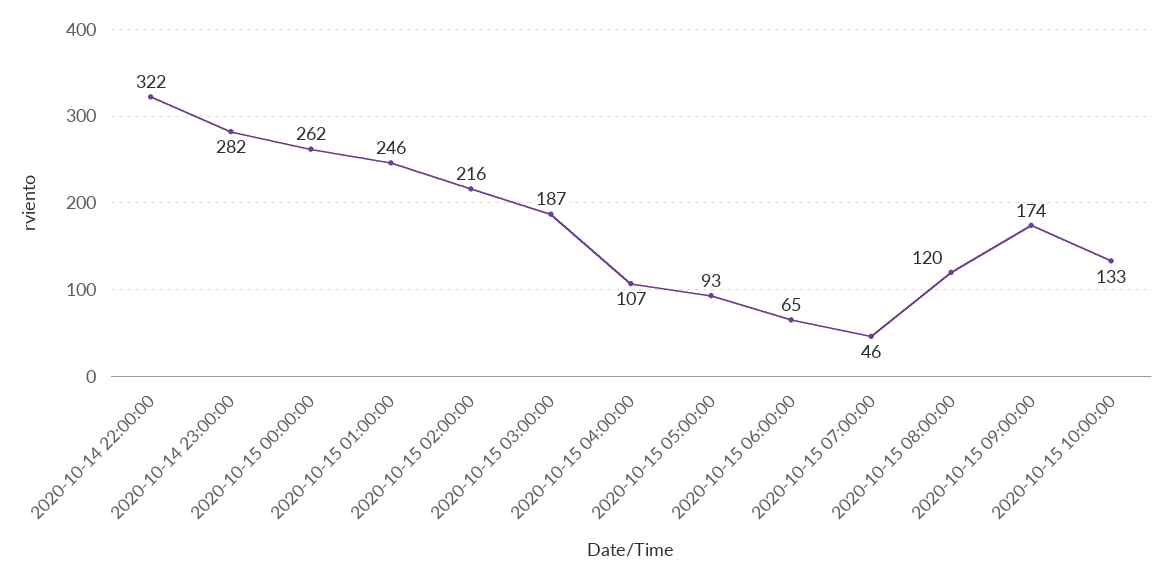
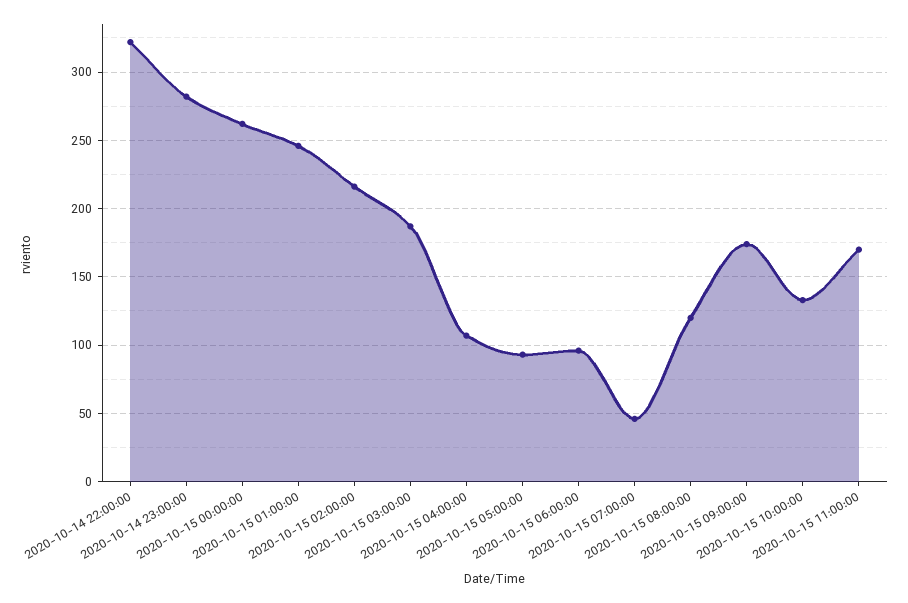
2020-10-15 06:00:00: 65 -> 95
2020-10-15 11:00:00: none -> 170

